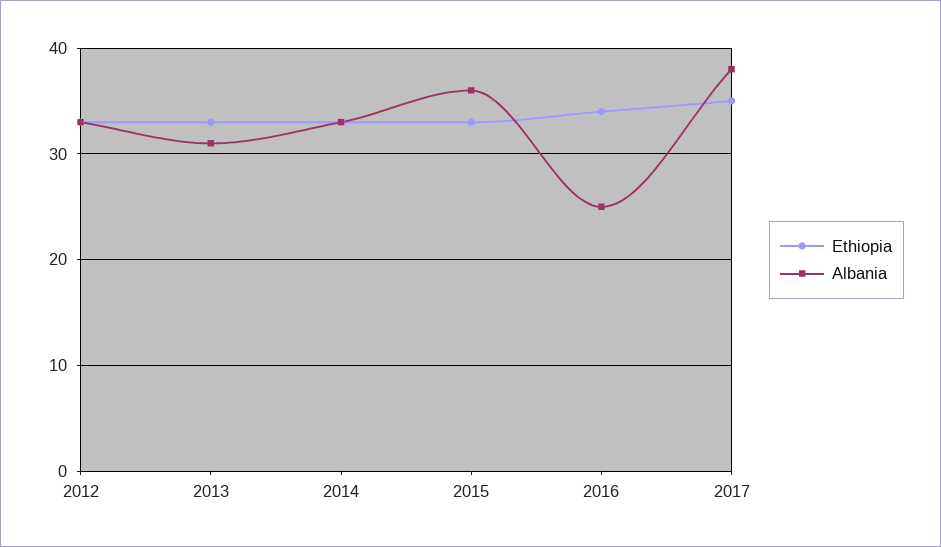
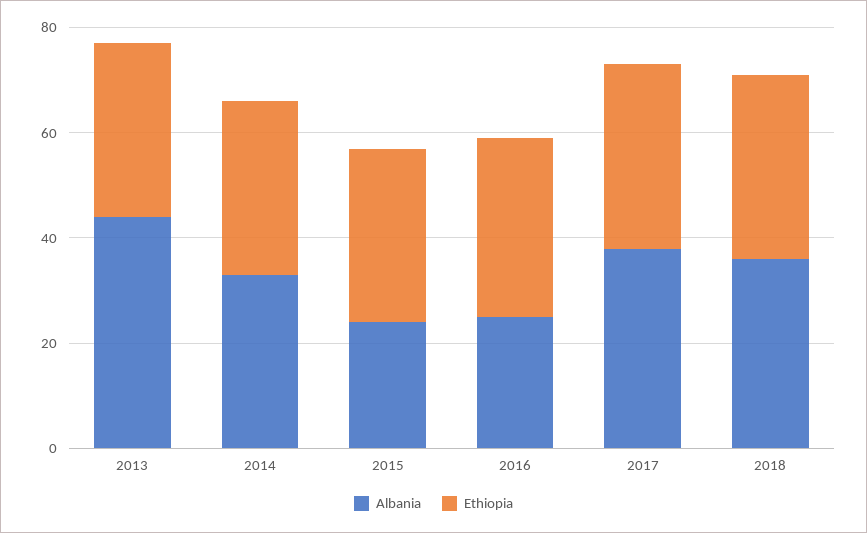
Ethiopia, 2012: 33 -> none
Albania, 2012: 33 -> none
Albania, 2013: 31 -> 45
Albania, 2015: 36 -> 25
Albania, 2018: none -> 35
Ethiopia, 2018: none -> 35

